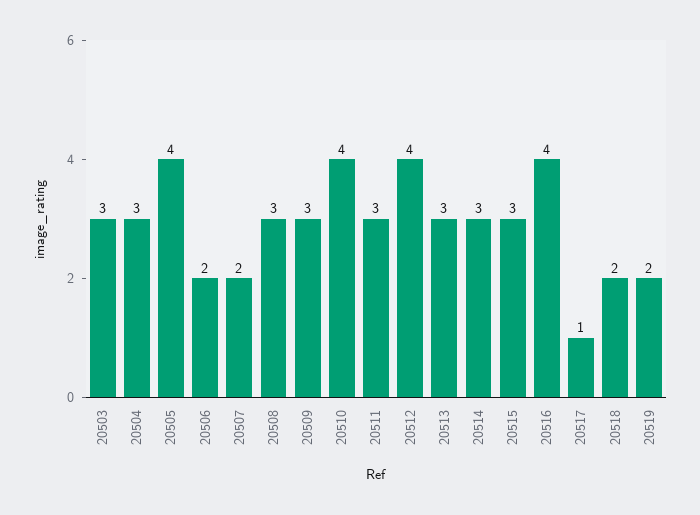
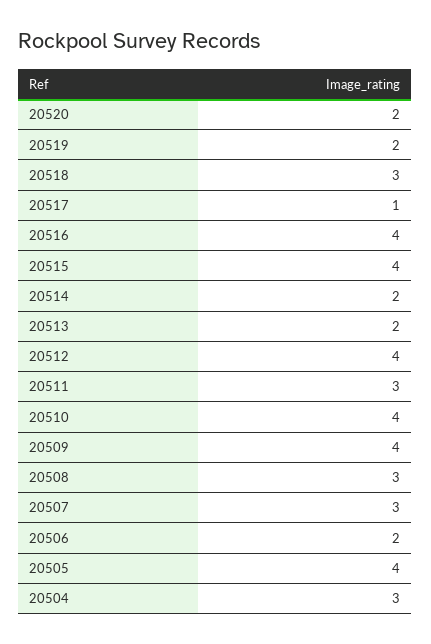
20503: 3 -> none
20507: 2 -> 3
20509: 3 -> 4
20513: 3 -> 2
20514: 3 -> 2
20515: 3 -> 4
20518: 2 -> 3
20520: none -> 2

